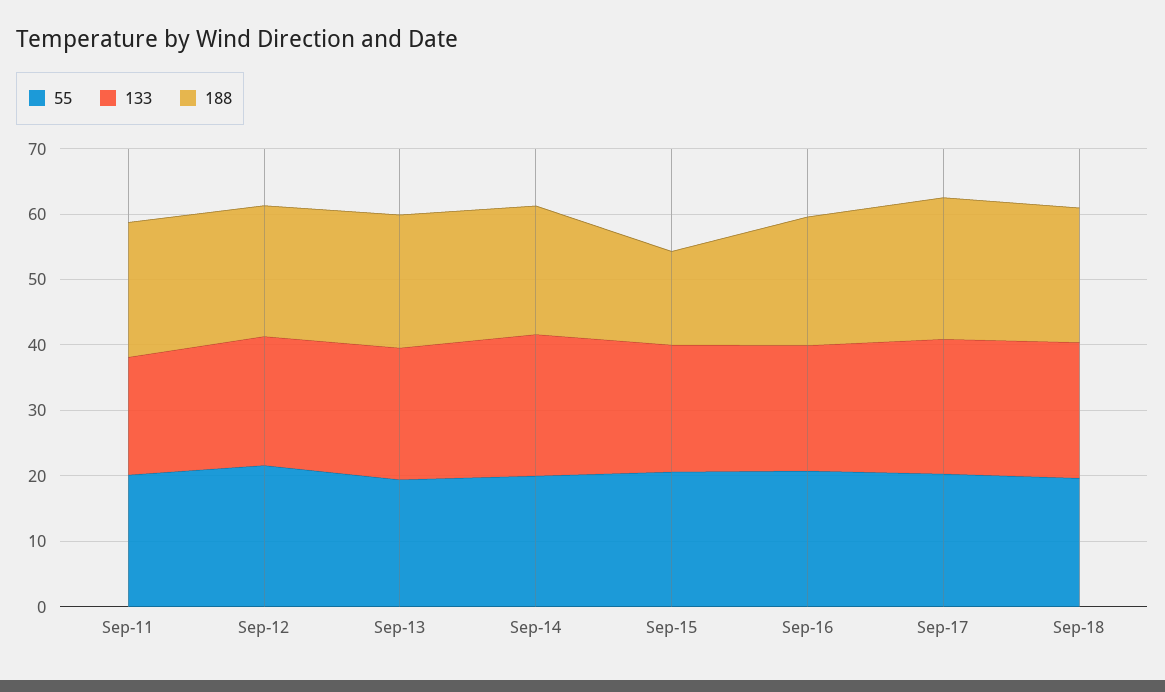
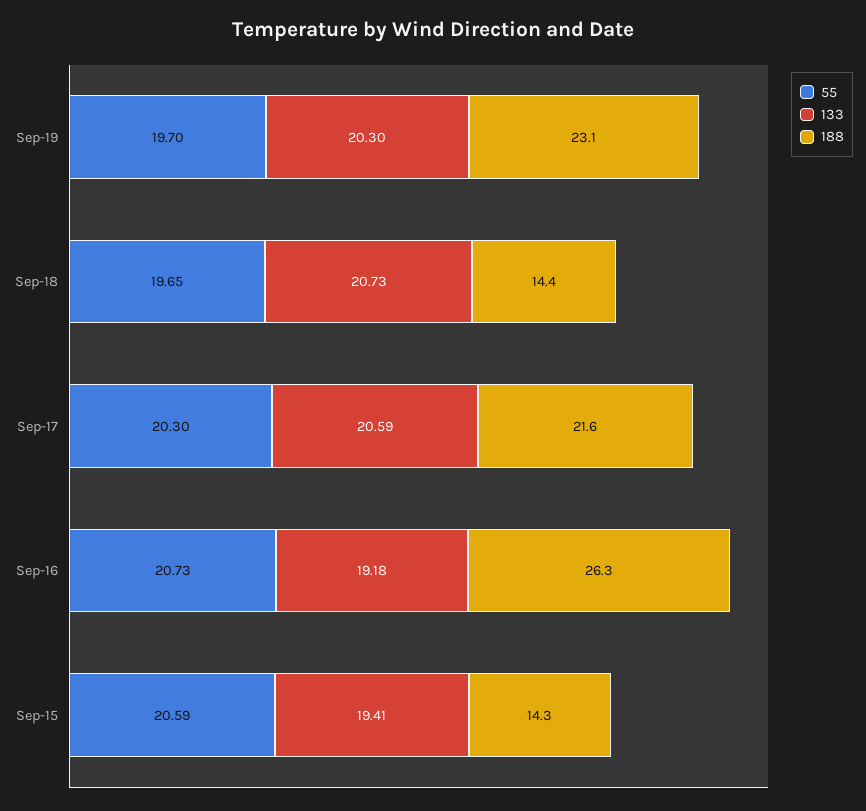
55, Sep-11: 20 -> none
133, Sep-11: 18 -> none
188, Sep-11: 20 -> none
55, Sep-12: 22 -> none
133, Sep-12: 20 -> none
188, Sep-12: 20 -> none
55, Sep-13: 20 -> none
133, Sep-13: 20 -> none
188, Sep-13: 20 -> none
55, Sep-14: 20 -> none
133, Sep-14: 22 -> none
188, Sep-14: 20 -> none
188, Sep-16: 20 -> 26.3
188, Sep-18: 20 -> 14.4
55, Sep-19: none -> 19.7
133, Sep-19: none -> 20.3
188, Sep-19: none -> 23.1

